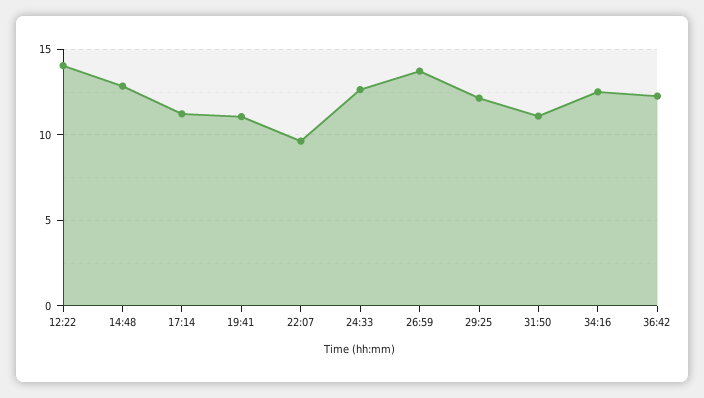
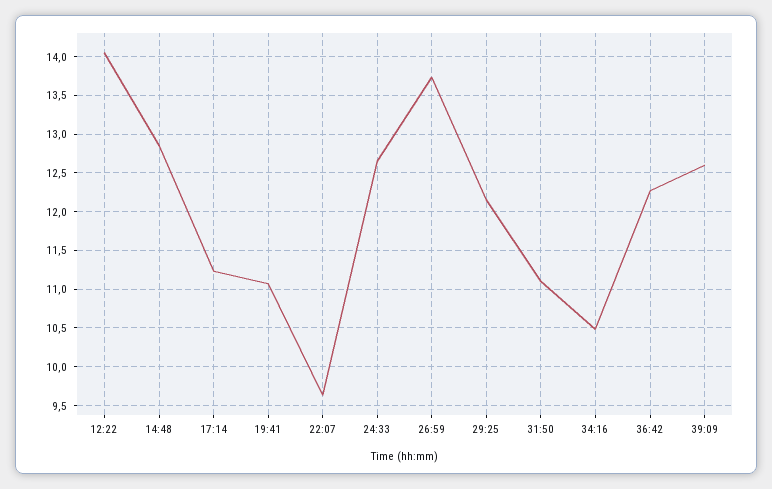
34:16: 12.5 -> 10.5
39:09: none -> 12.6

